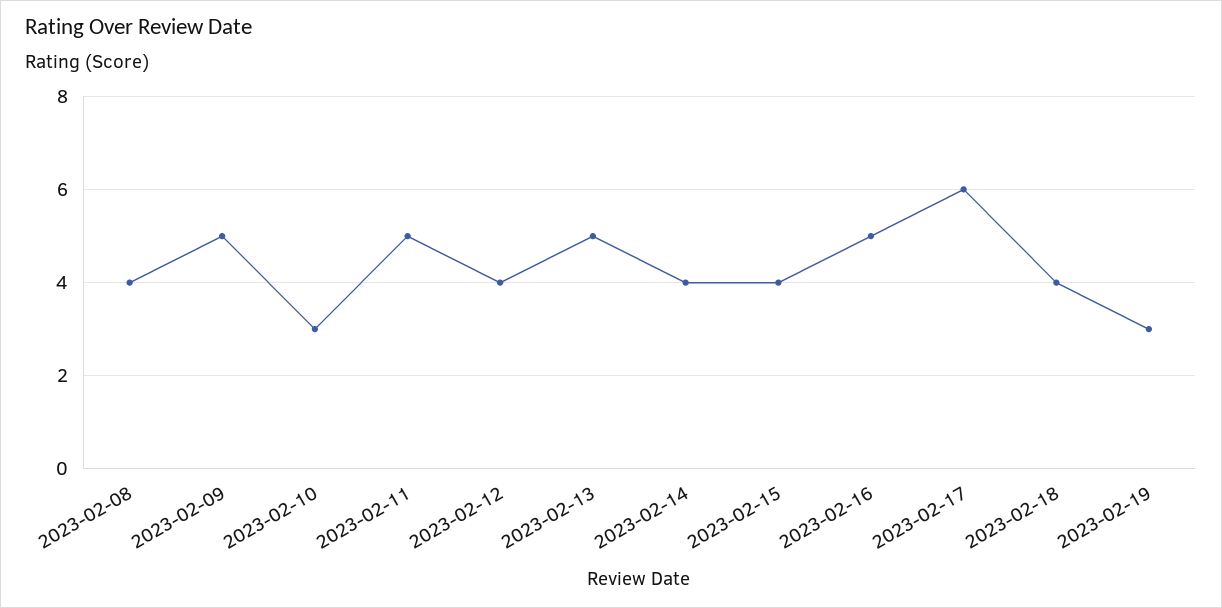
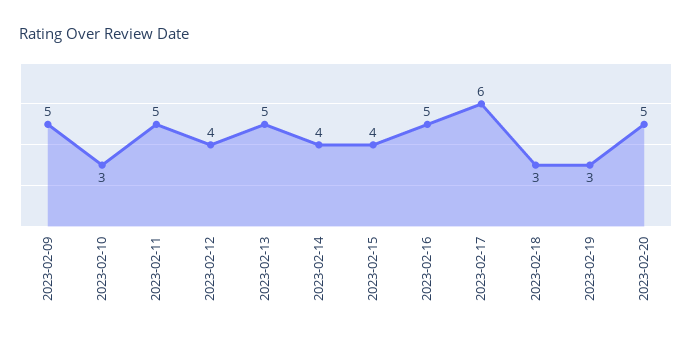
2023-02-08: 4 -> none
2023-02-18: 4 -> 3
2023-02-20: none -> 5

